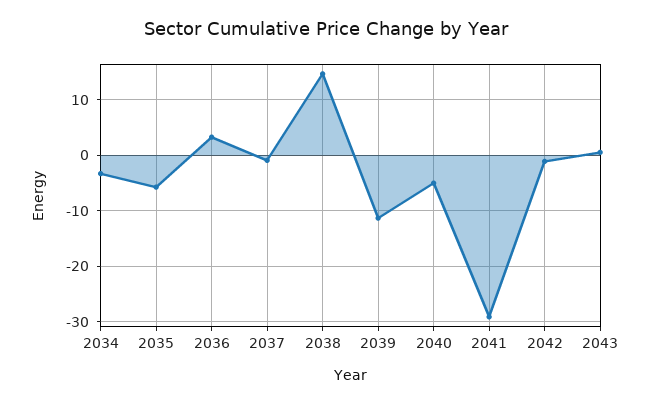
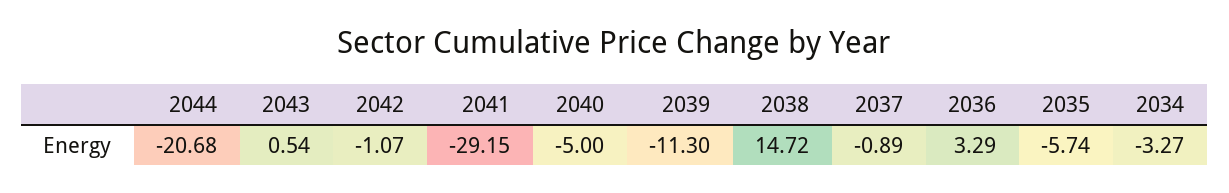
2044: none -> -20.68

